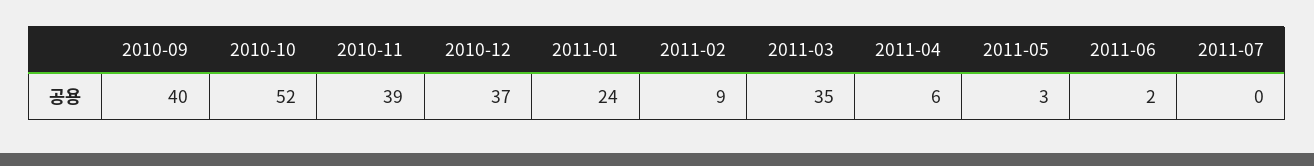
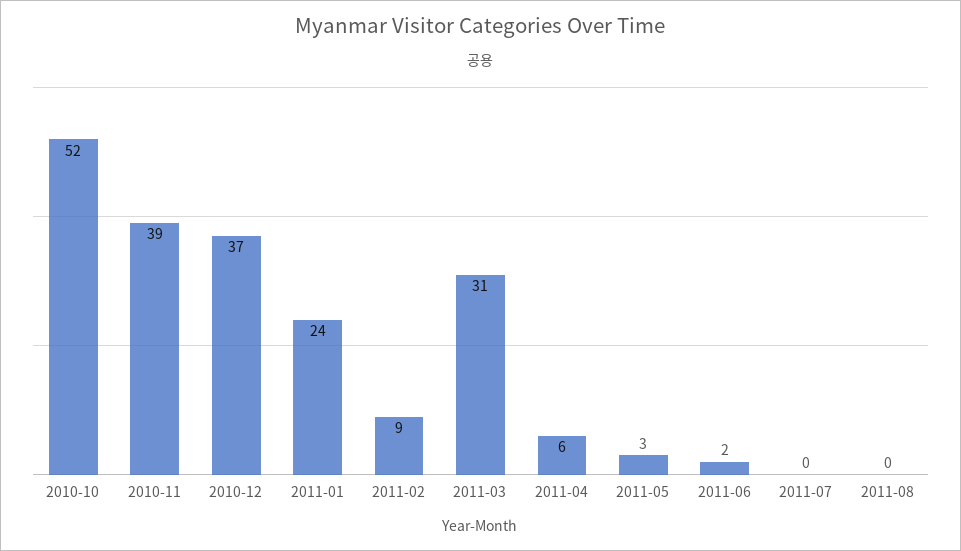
2010-09: 40 -> none
2011-03: 35 -> 31
2011-08: none -> 0

